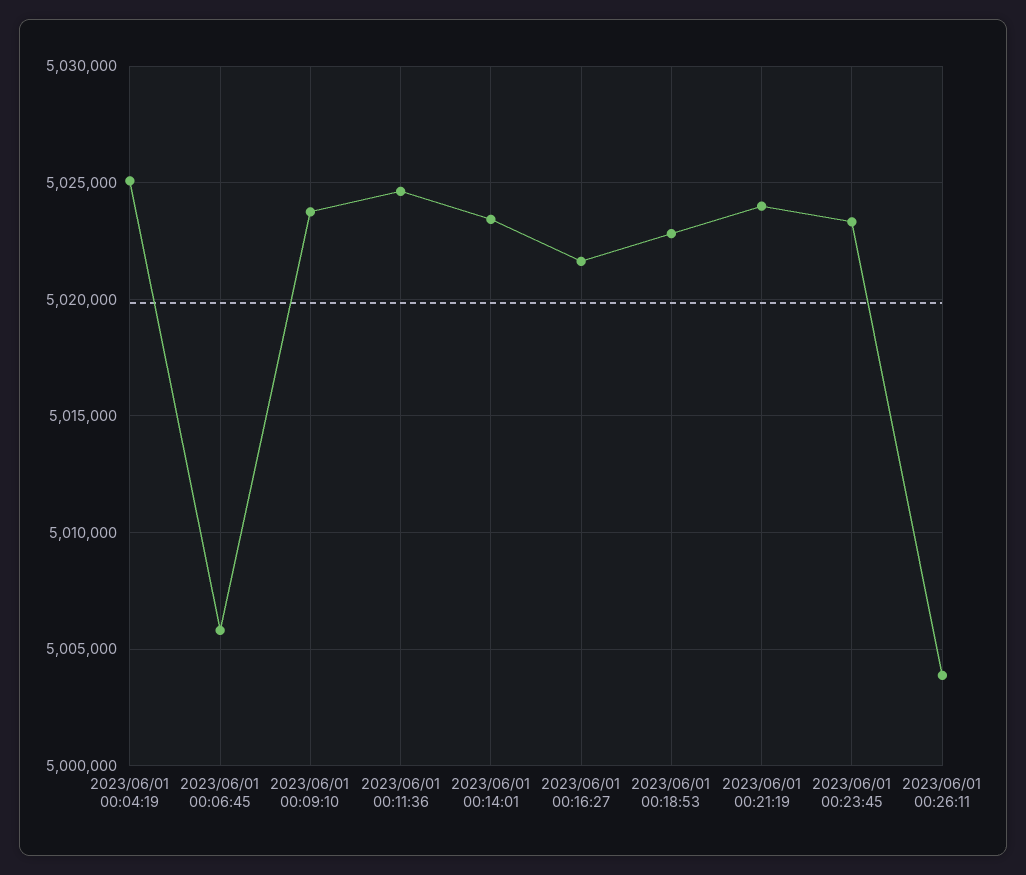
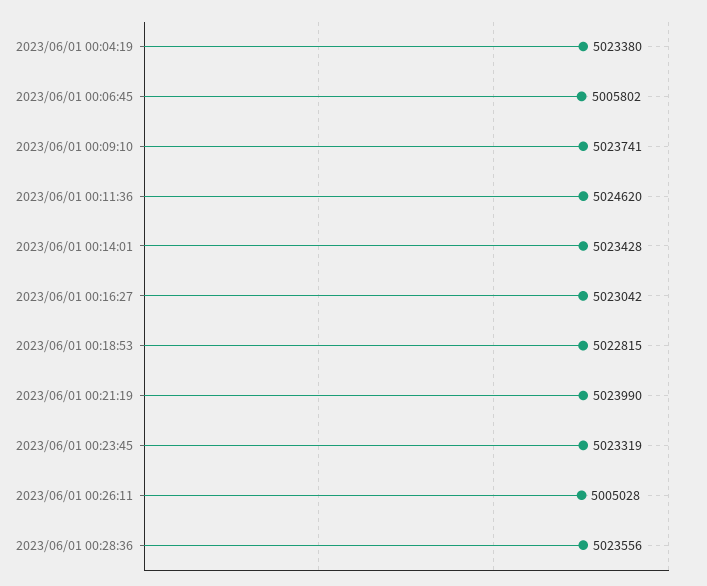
2023/06/01 00:04:19: 5025000 -> 5023380
2023/06/01 00:16:27: 5021500 -> 5023042
2023/06/01 00:26:11: 5004000 -> 5005028
2023/06/01 00:28:36: none -> 5023556

